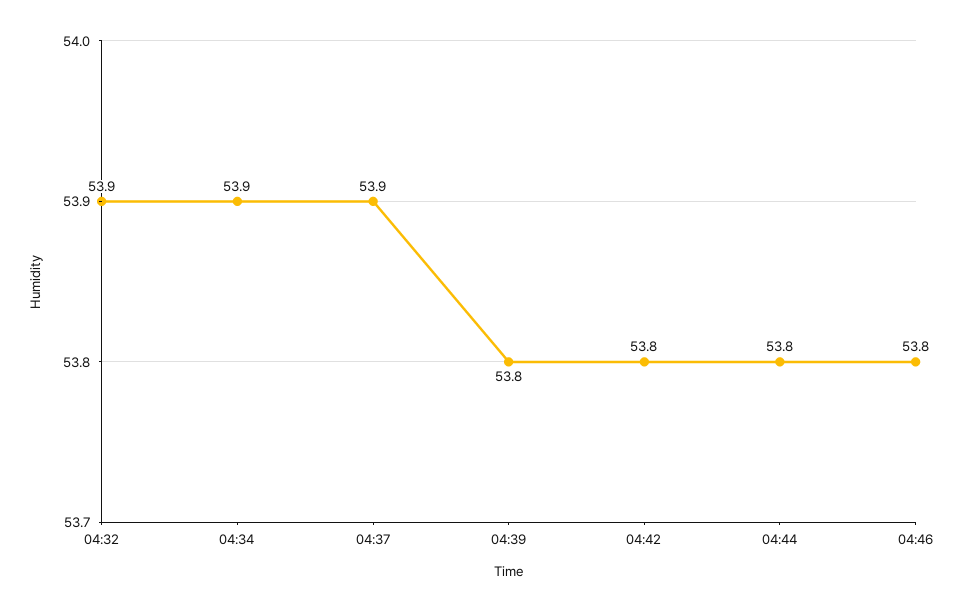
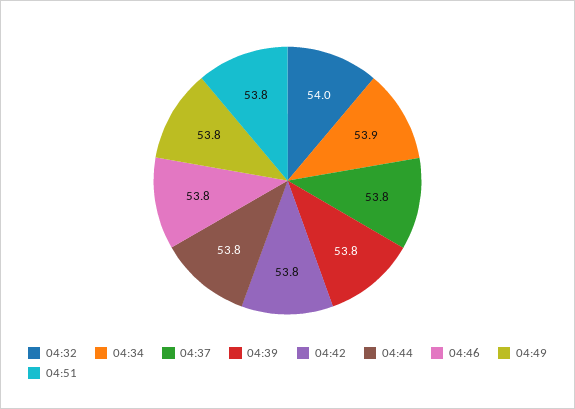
04:32: 53.9 -> 54
04:37: 53.9 -> 53.8
04:49: none -> 53.8
04:51: none -> 53.8

